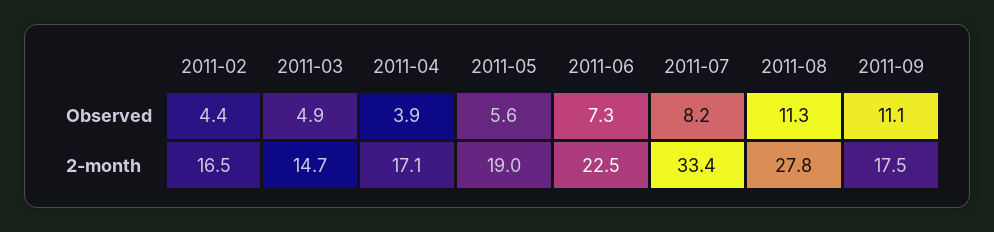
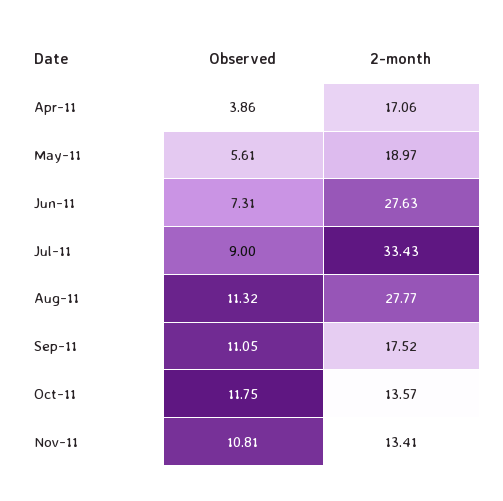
2011-02, Observed: 4.4 -> none
2011-03, Observed: 4.9 -> none
2011-07, Observed: 8.2 -> 9
2011-02, 2-month: 16.5 -> none
2011-03, 2-month: 14.7 -> none
2011-06, 2-month: 22.5 -> 27.63
Oct-11, Observed: none -> 11.75
Oct-11, 2-month: none -> 13.57
Nov-11, Observed: none -> 10.81
Nov-11, 2-month: none -> 13.41

